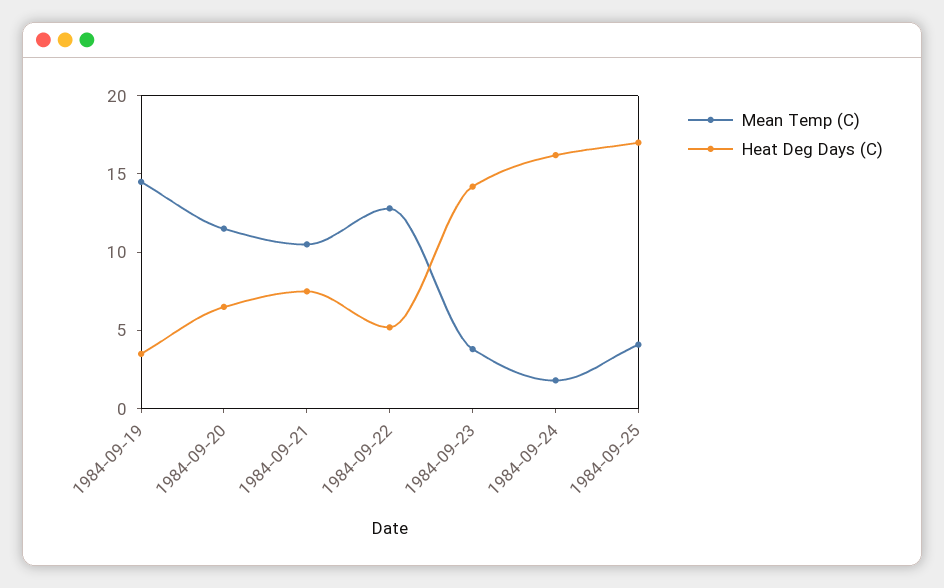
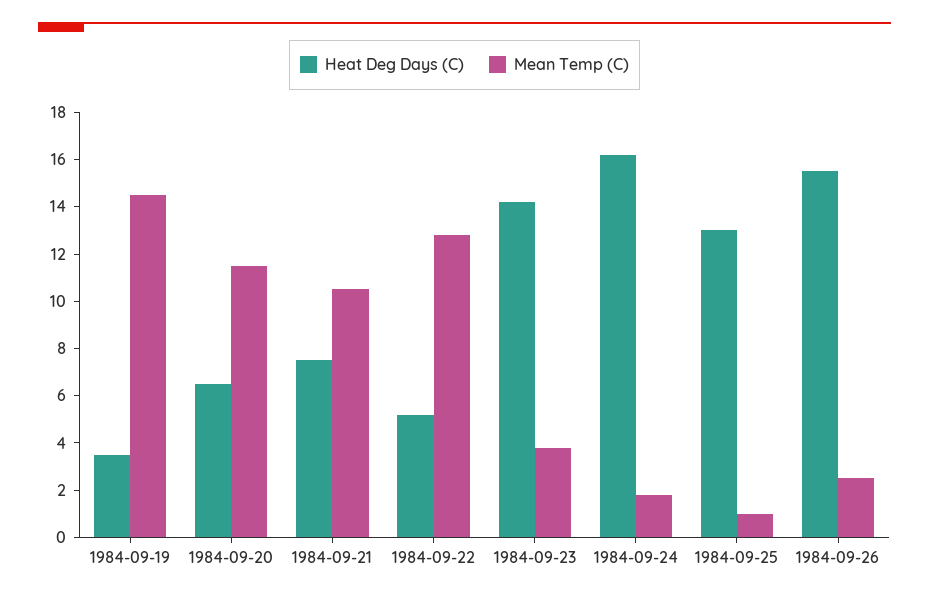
Mean Temp (C), 1984-09-25: 4 -> 1
Heat Deg Days (C), 1984-09-25: 17 -> 13
Heat Deg Days (C), 1984-09-26: none -> 15.5
Mean Temp (C), 1984-09-26: none -> 2.5

